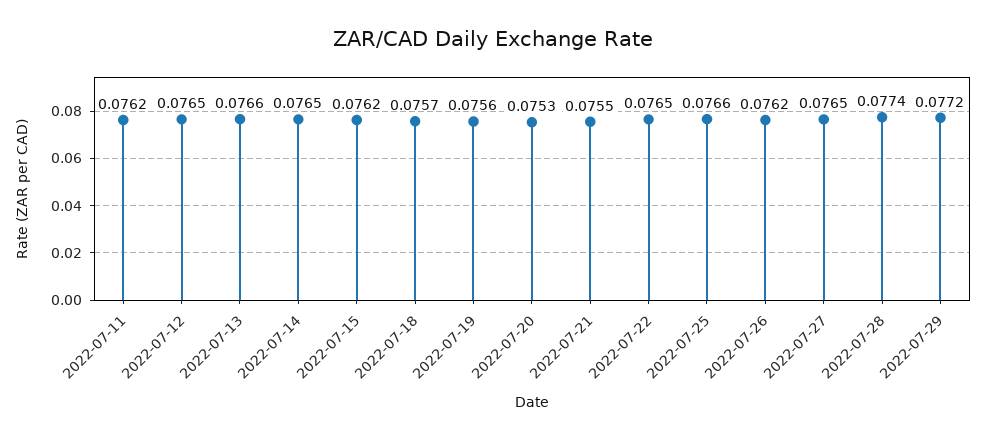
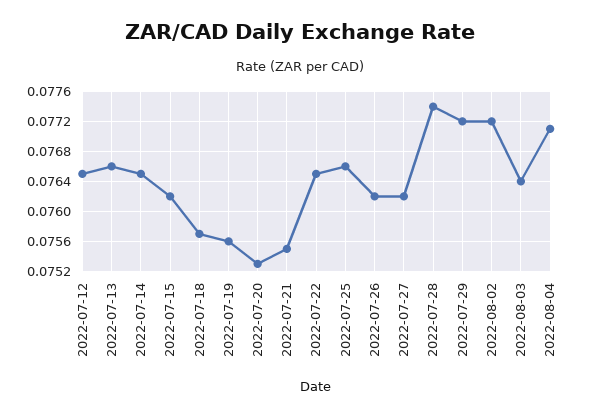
2022-07-11: 0.0762 -> none
2022-07-27: 0.0765 -> 0.0762
2022-08-02: none -> 0.0772
2022-08-03: none -> 0.0764
2022-08-04: none -> 0.0771

